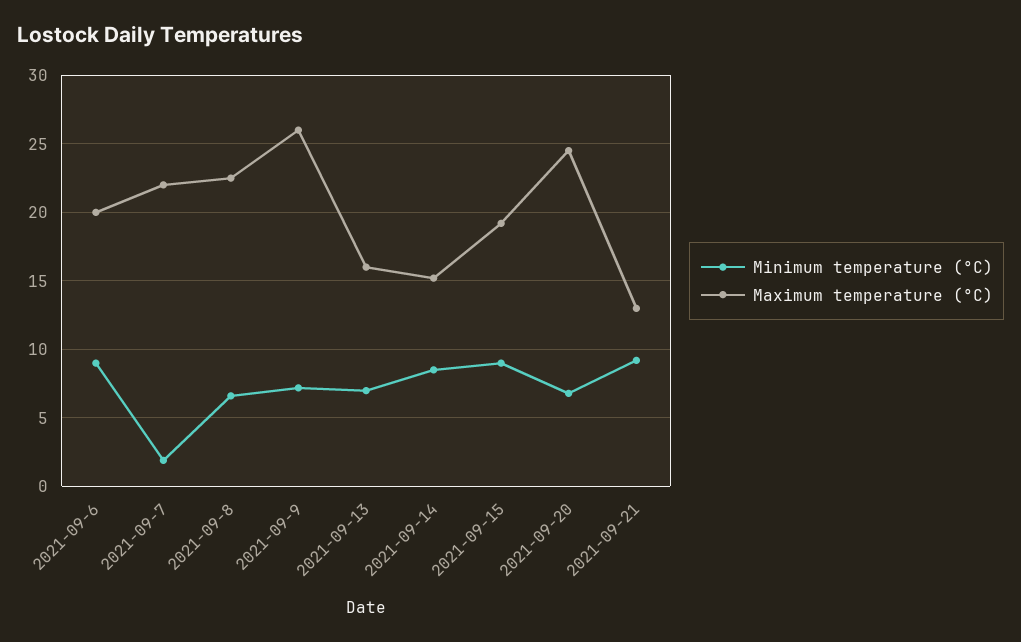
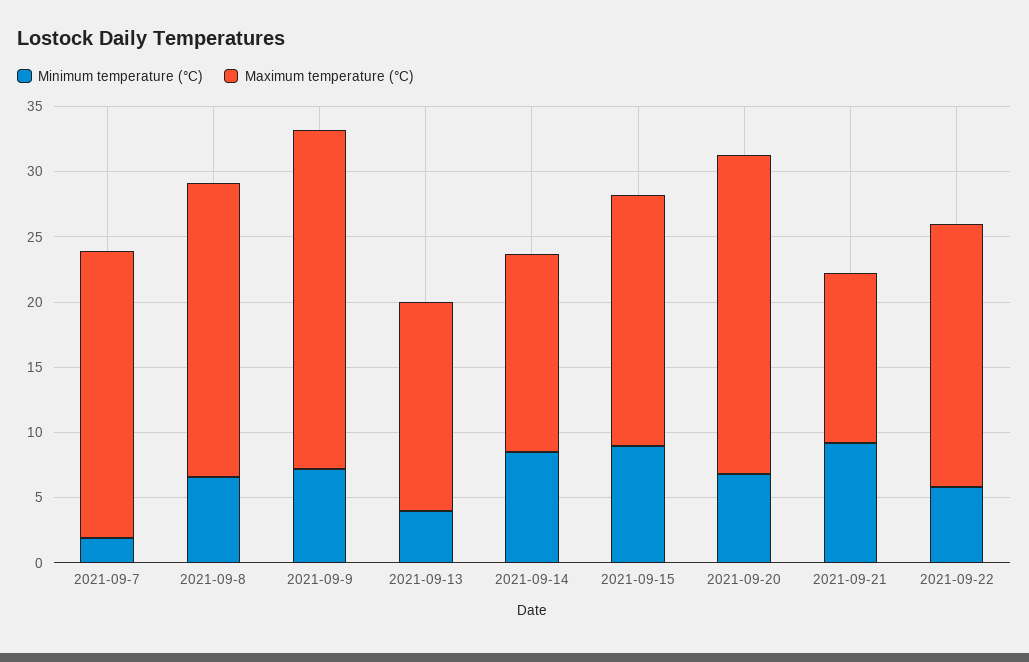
Minimum temperature (°C), 2021-09-6: 9 -> none
Maximum temperature (°C), 2021-09-6: 20 -> none
Minimum temperature (°C), 2021-09-13: 7 -> 4
Minimum temperature (°C), 2021-09-22: none -> 6
Maximum temperature (°C), 2021-09-22: none -> 20

